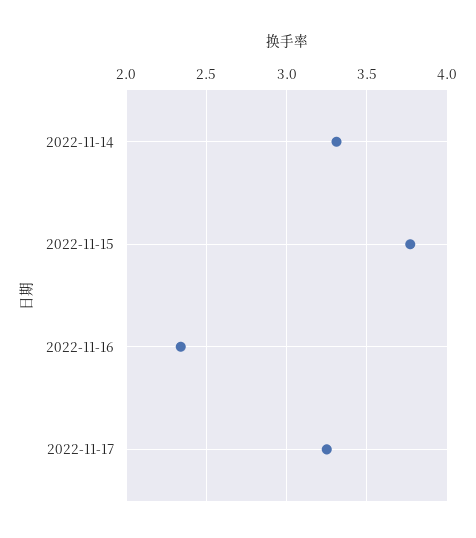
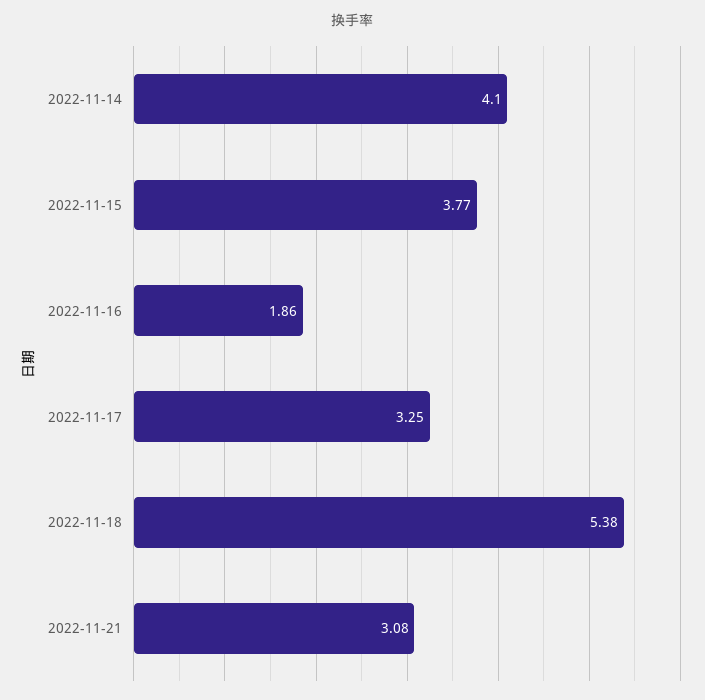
2022-11-14: 3.3 -> 4.1
2022-11-16: 2.35 -> 1.86
2022-11-18: none -> 5.38
2022-11-21: none -> 3.08

